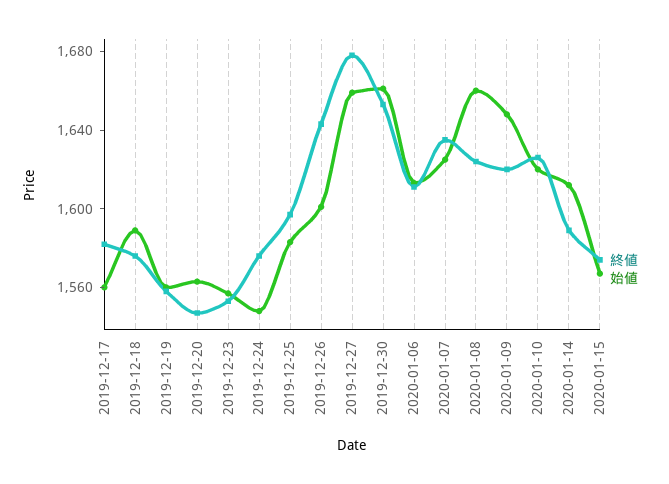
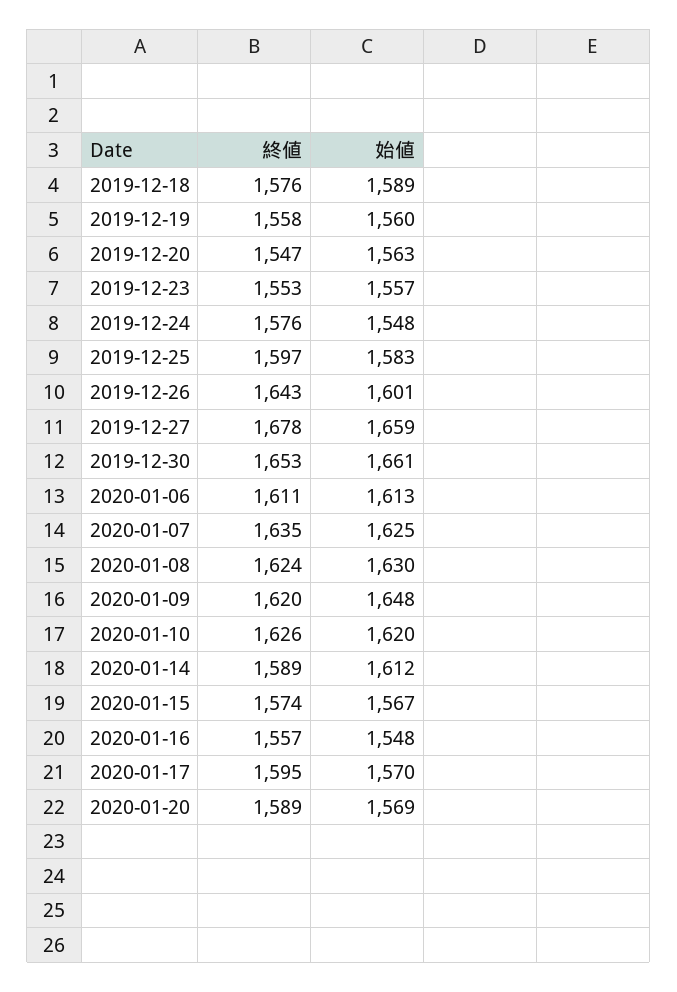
終値, 2019-12-17: 1580 -> none
始値, 2019-12-17: 1560 -> none
始値, 2020-01-08: 1660 -> 1630
終値, 2020-01-16: none -> 1557
始値, 2020-01-16: none -> 1548
終値, 2020-01-17: none -> 1595
始値, 2020-01-17: none -> 1570
終値, 2020-01-20: none -> 1589
始値, 2020-01-20: none -> 1569

